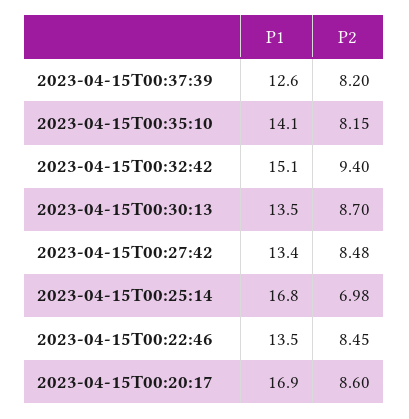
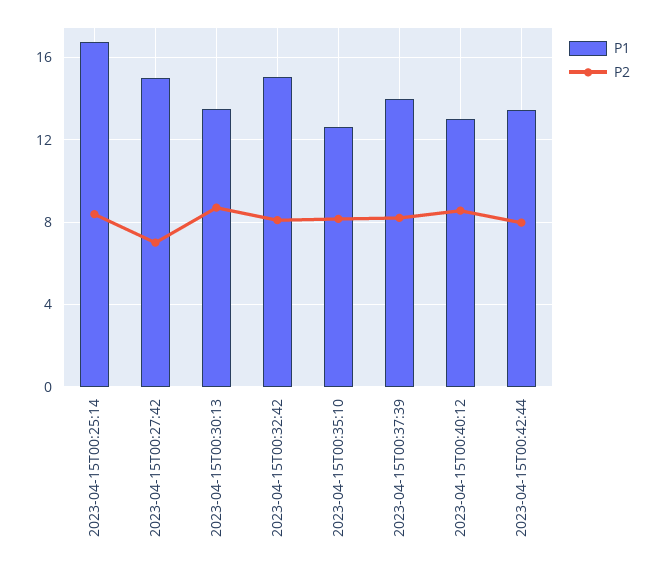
P1, 2023-04-15T00:37:39: 12.6 -> 14
P1, 2023-04-15T00:35:10: 14.1 -> 12.5
P2, 2023-04-15T00:32:42: 9.4 -> 8
P1, 2023-04-15T00:27:42: 13.4 -> 15
P2, 2023-04-15T00:27:42: 8.48 -> 7
P2, 2023-04-15T00:25:14: 6.98 -> 8.5
P1, 2023-04-15T00:22:46: 13.5 -> none
P2, 2023-04-15T00:22:46: 8.45 -> none
P1, 2023-04-15T00:20:17: 16.9 -> none
P2, 2023-04-15T00:20:17: 8.6 -> none
P1, 2023-04-15T00:40:12: none -> 13
P2, 2023-04-15T00:40:12: none -> 8.5
P1, 2023-04-15T00:42:44: none -> 13.5
P2, 2023-04-15T00:42:44: none -> 8

